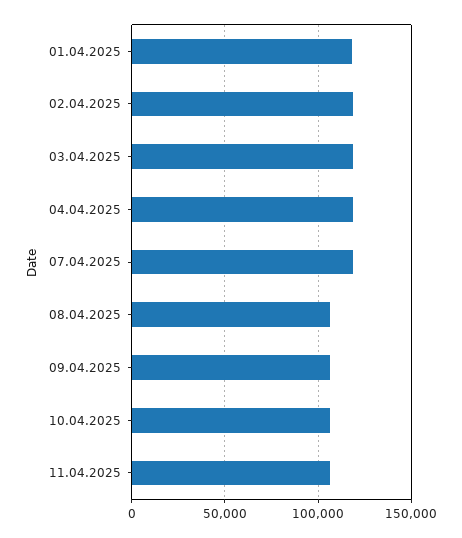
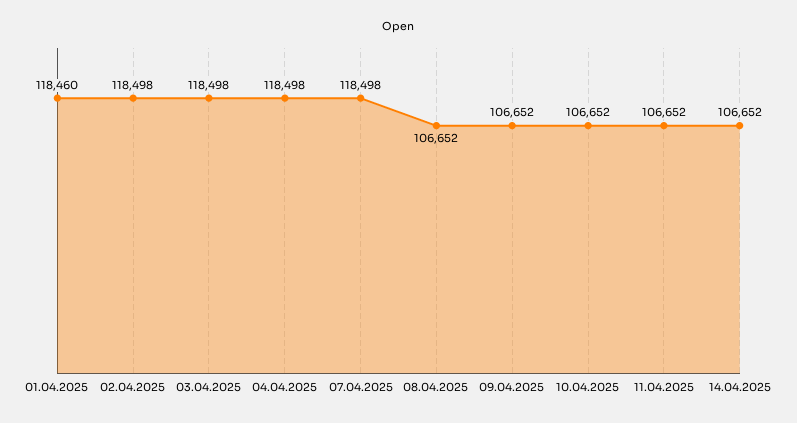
14.04.2025: none -> 106652

